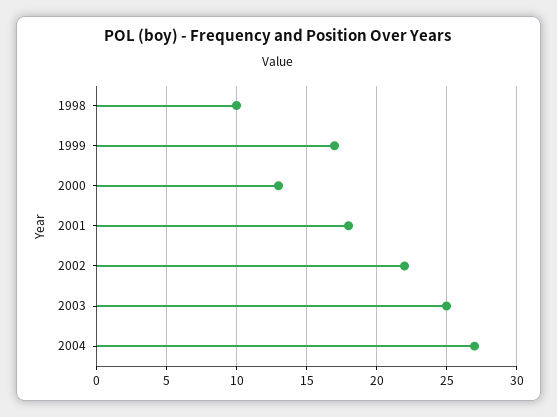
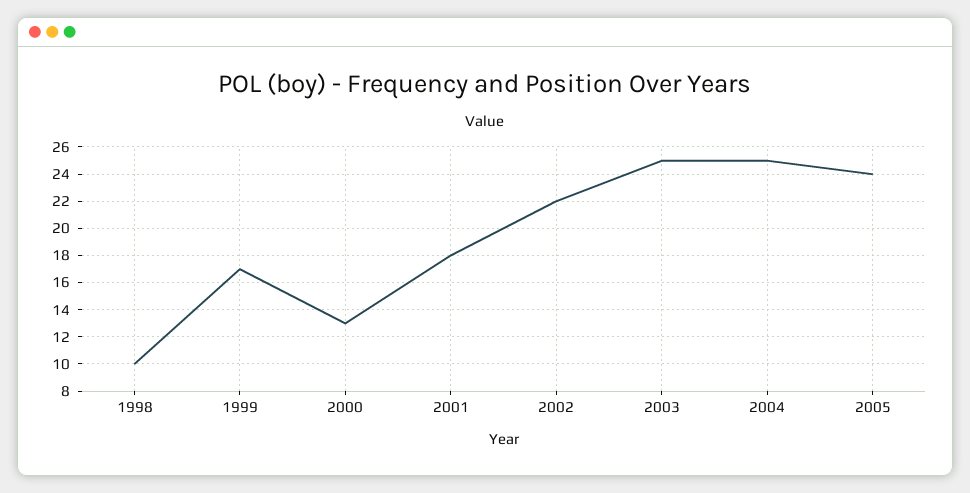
2004: 27 -> 25
2005: none -> 24

